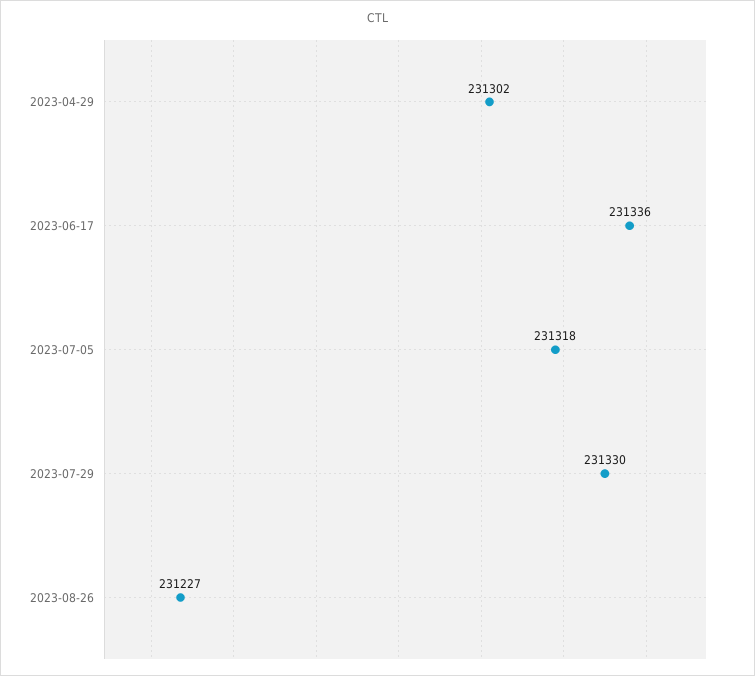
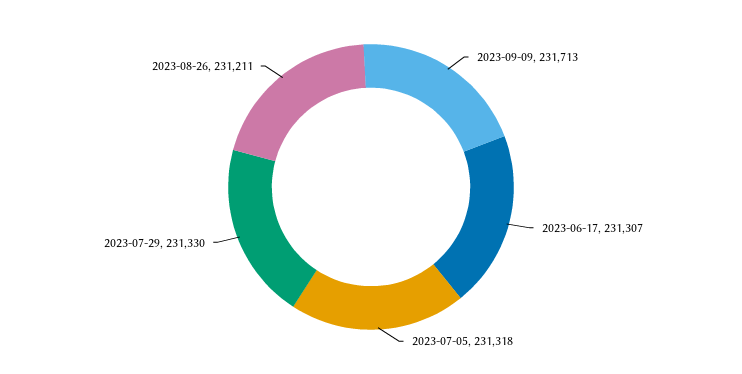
2023-04-29: 231302 -> none
2023-06-17: 231336 -> 231307
2023-08-26: 231227 -> 231211
2023-09-09: none -> 231713

